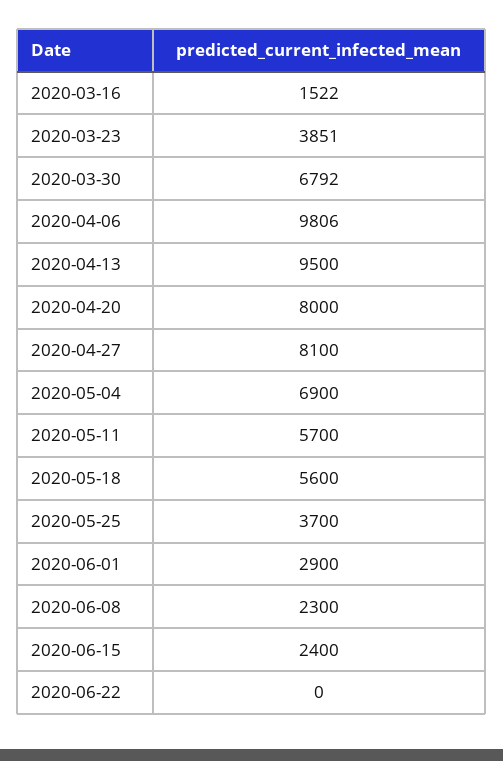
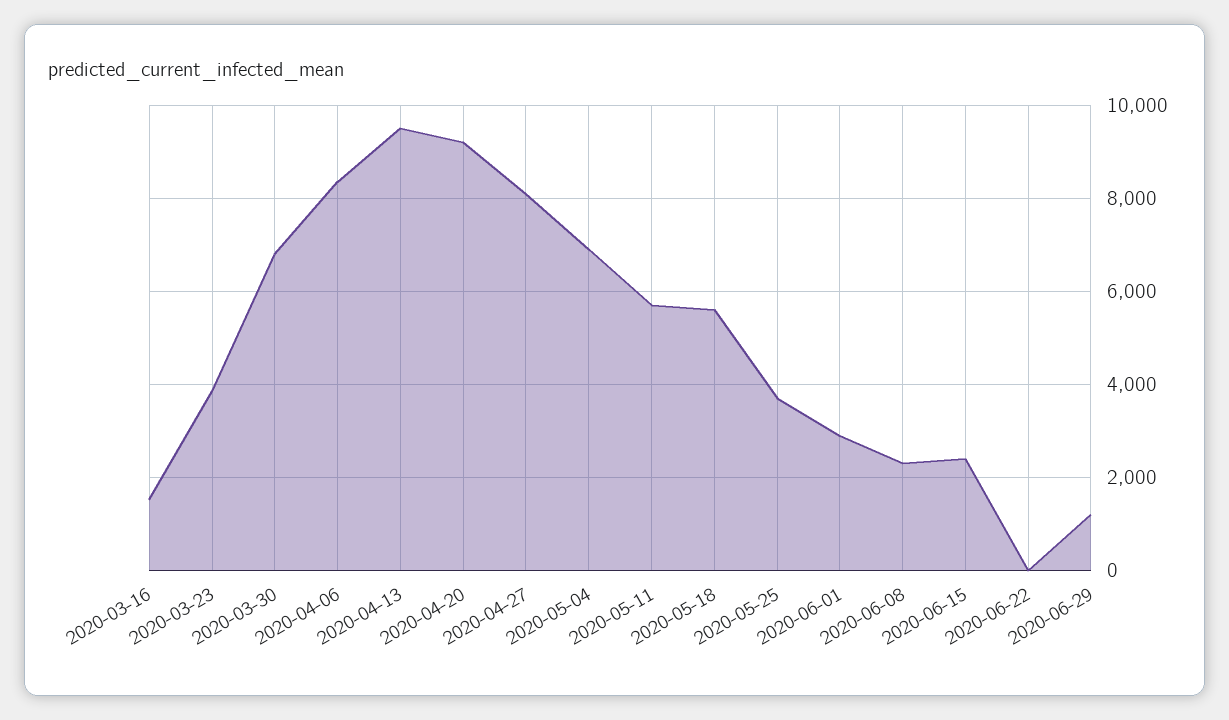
2020-04-06: 9806 -> 8400
2020-04-20: 8000 -> 9200
2020-06-29: none -> 1200

